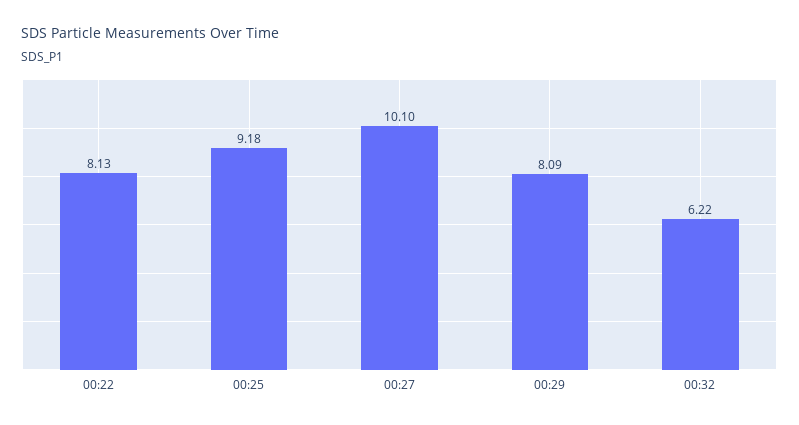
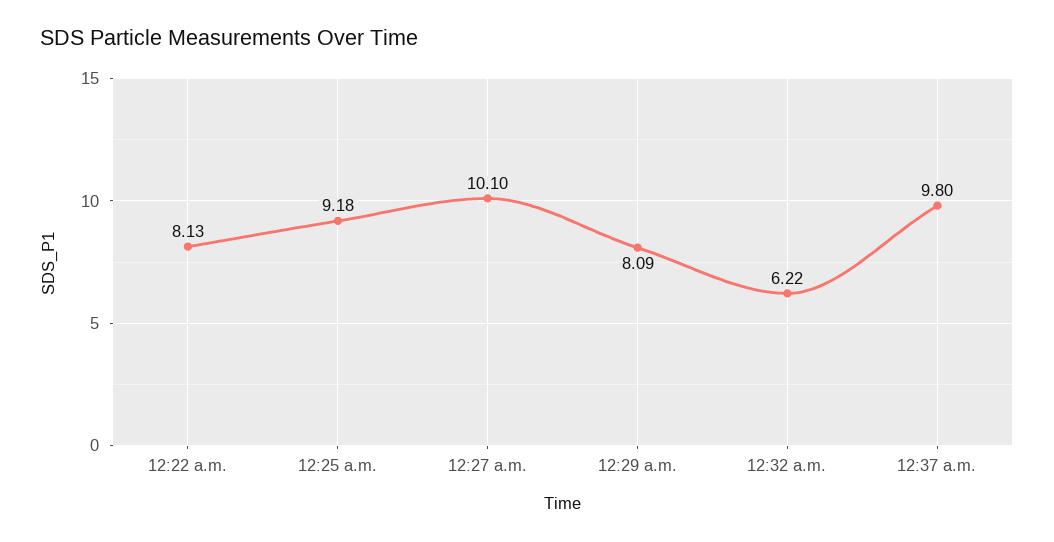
12:37 a.m.: none -> 9.8

